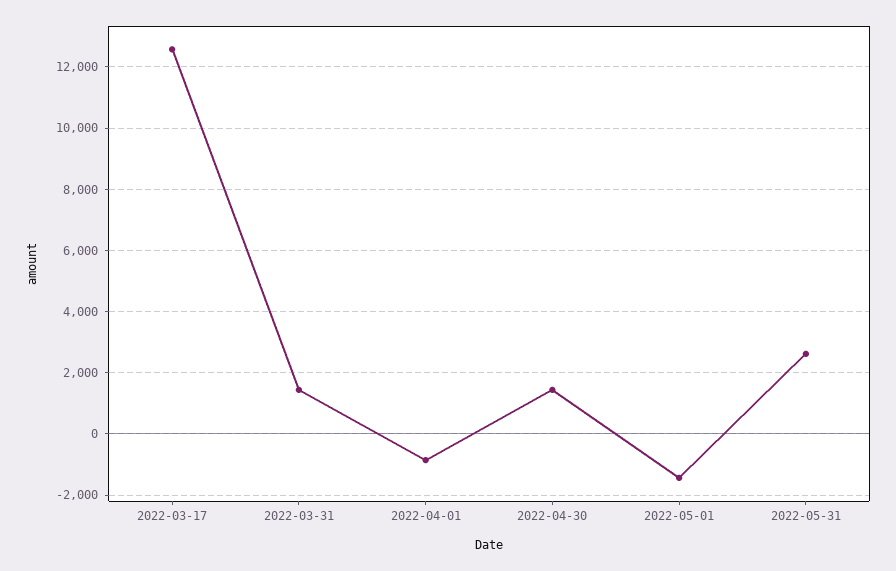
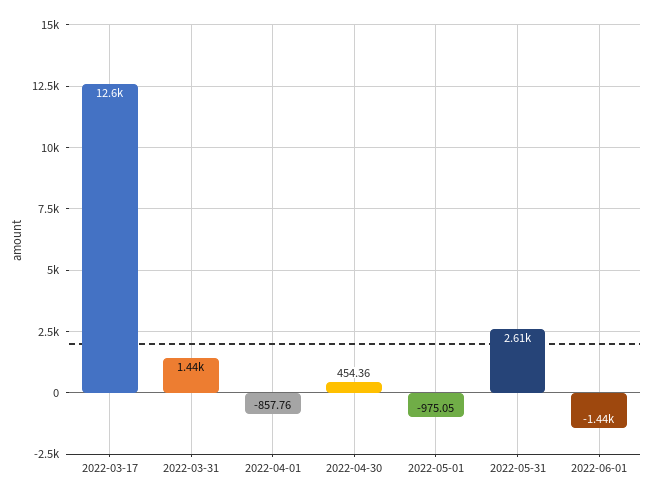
2022-04-30: 1400 -> 454.36
2022-05-01: -1400 -> -975.05
2022-06-01: none -> -1440

